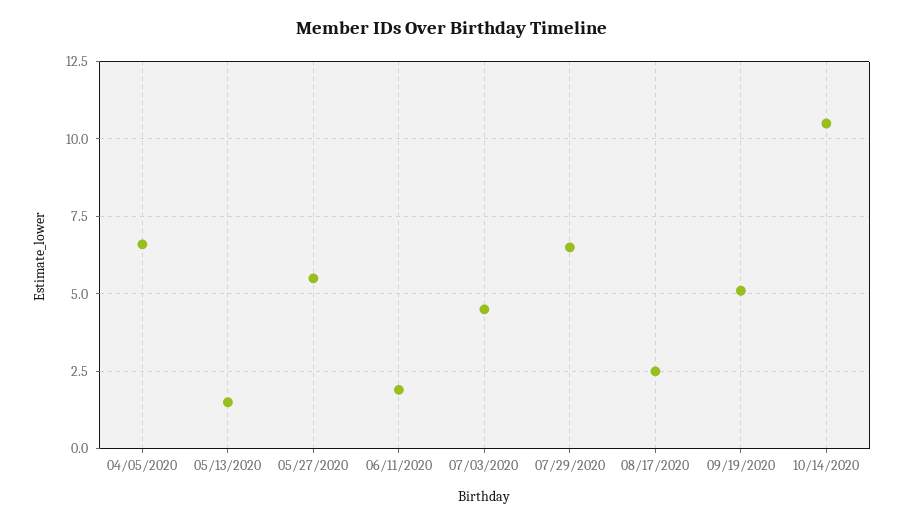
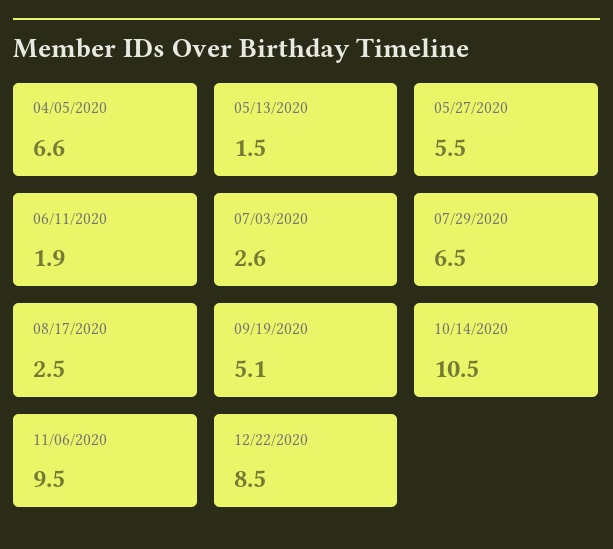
07/03/2020: 4.5 -> 2.6
11/06/2020: none -> 9.5
12/22/2020: none -> 8.5

